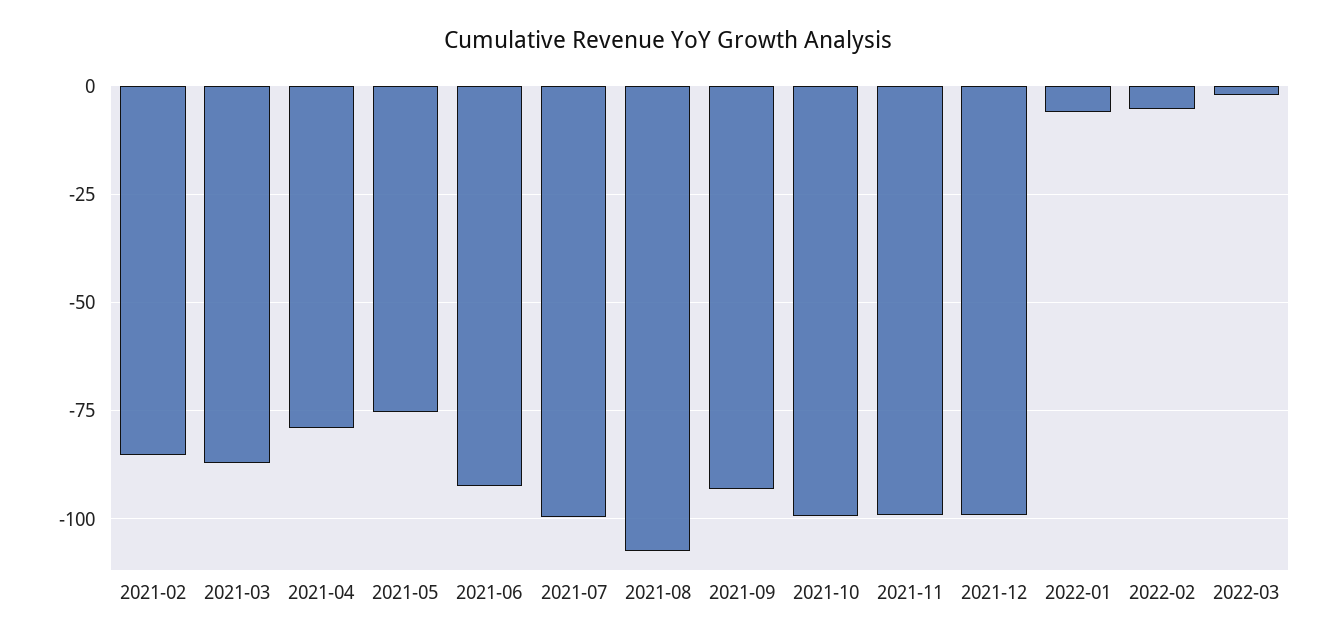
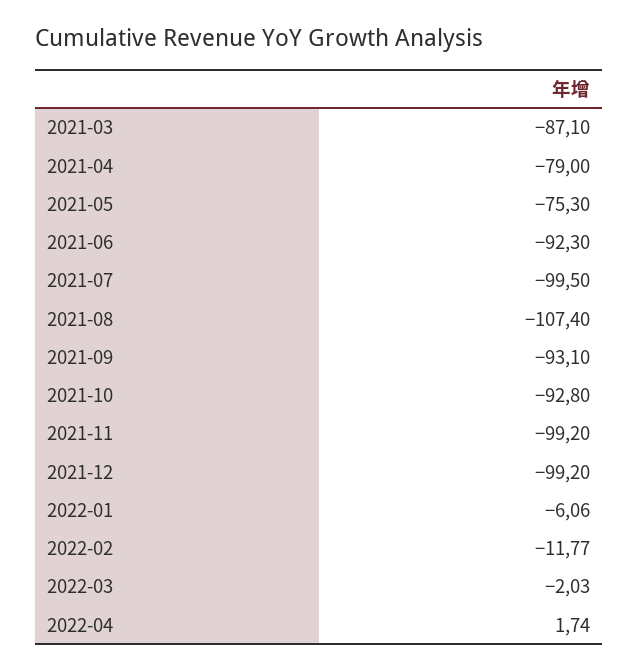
2021-02: -85 -> none
2021-10: -100 -> -92.8
2022-02: -5 -> -11.77
2022-04: none -> 1.74

